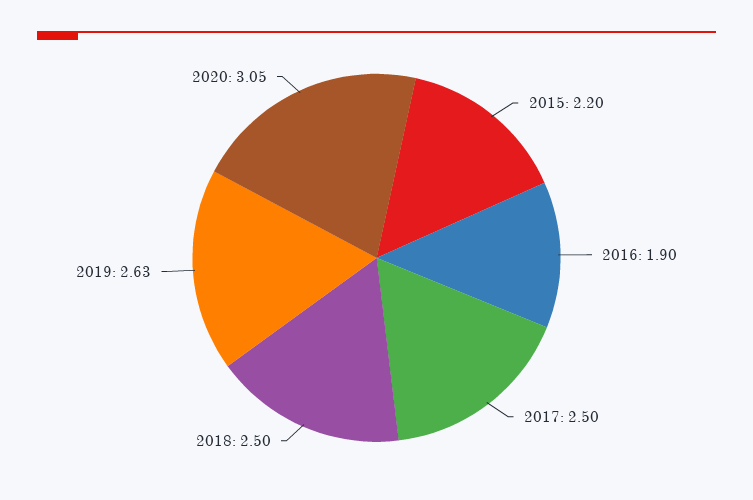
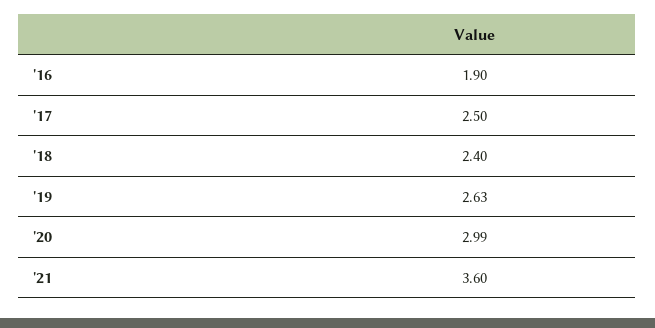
2015: 2.2 -> none
2018: 2.5 -> 2.4
2020: 3.05 -> 2.99
'21: none -> 3.6

